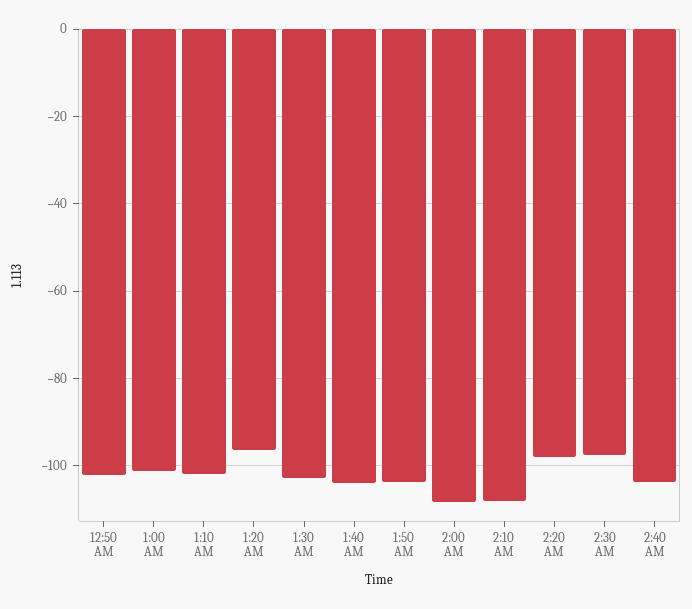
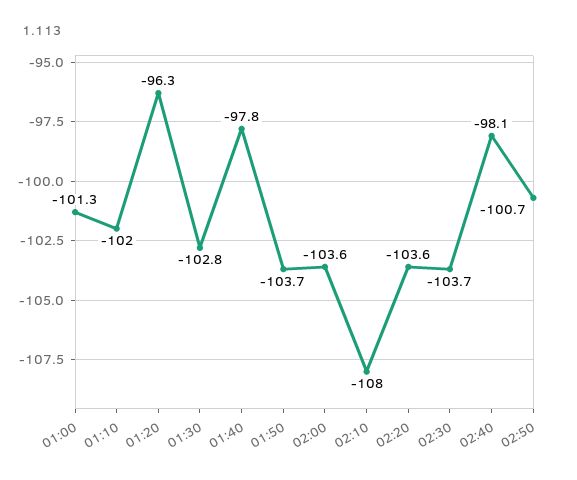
12:50 AM: -102 -> none
1:40 AM: -104 -> -97.8
2:00 AM: -108 -> -103.6
2:20 AM: -98 -> -103.6
2:30 AM: -98 -> -103.7
2:40 AM: -104 -> -98.1
02:50: none -> -100.7

